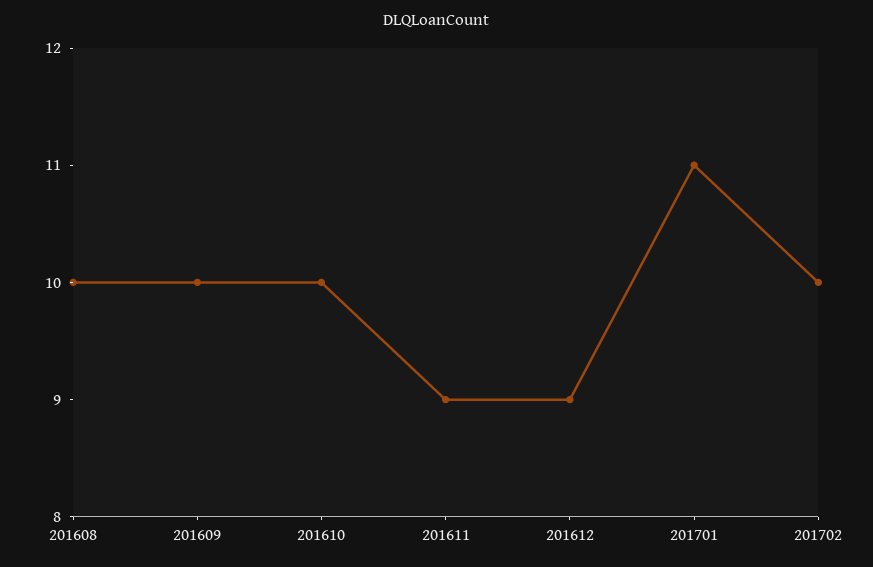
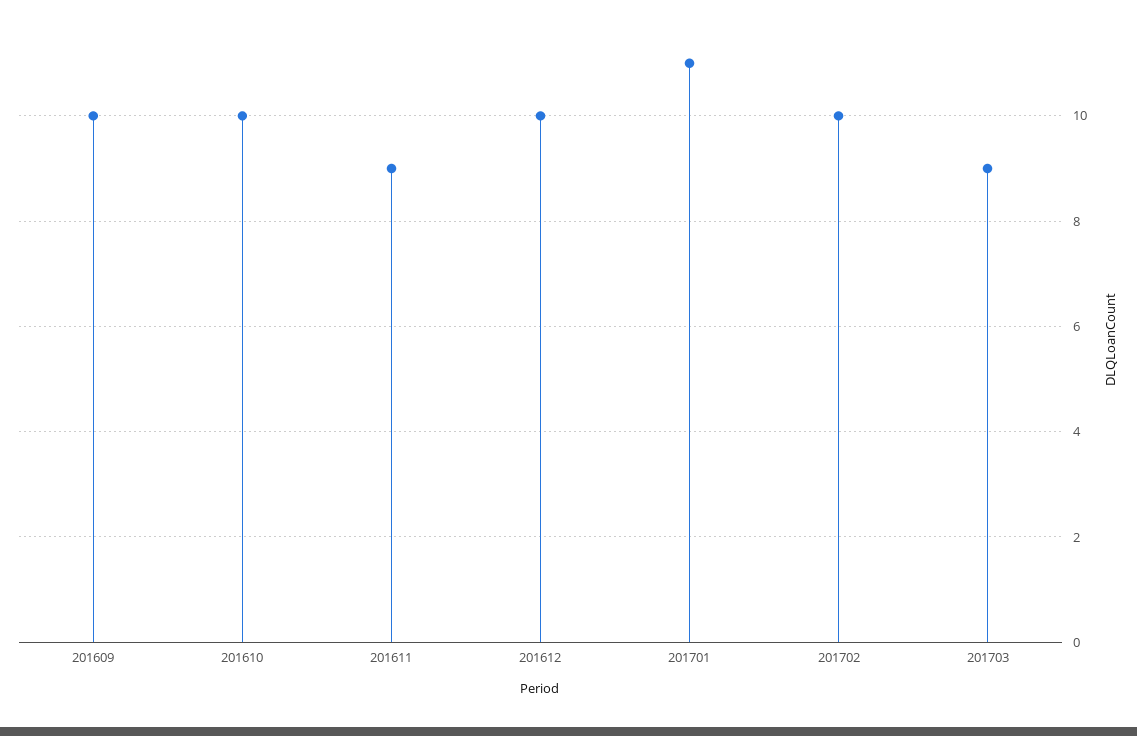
201608: 10 -> none
201612: 9 -> 10
201703: none -> 9

